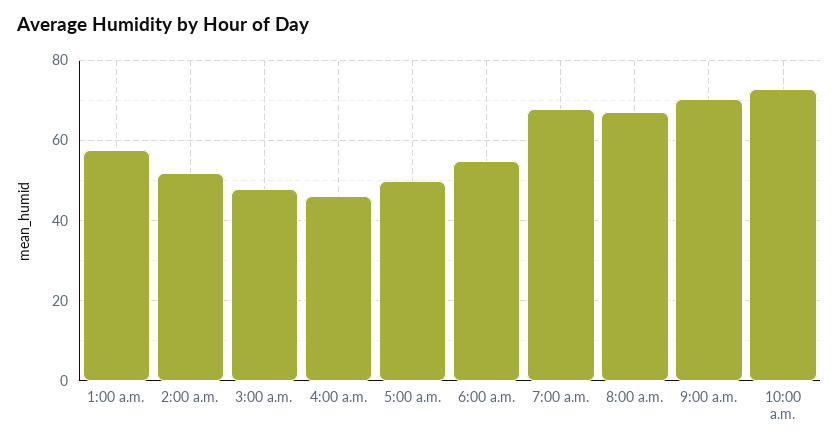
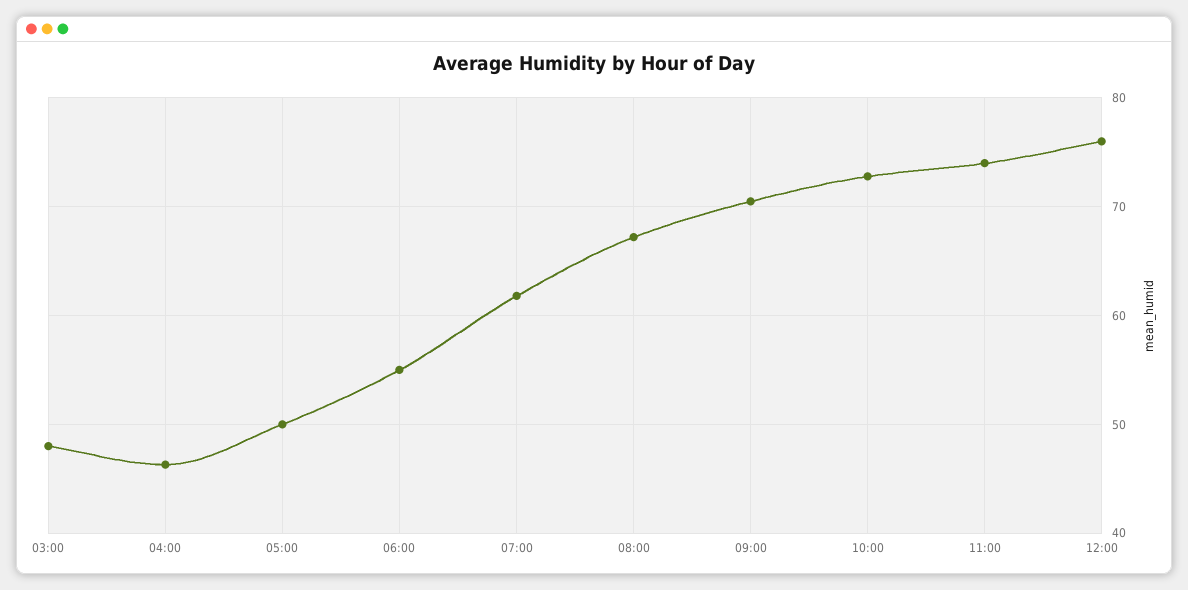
1:00 a.m.: 58 -> none
2:00 a.m.: 52 -> none
7:00 a.m.: 68 -> 62
11:00: none -> 74
12:00: none -> 76

